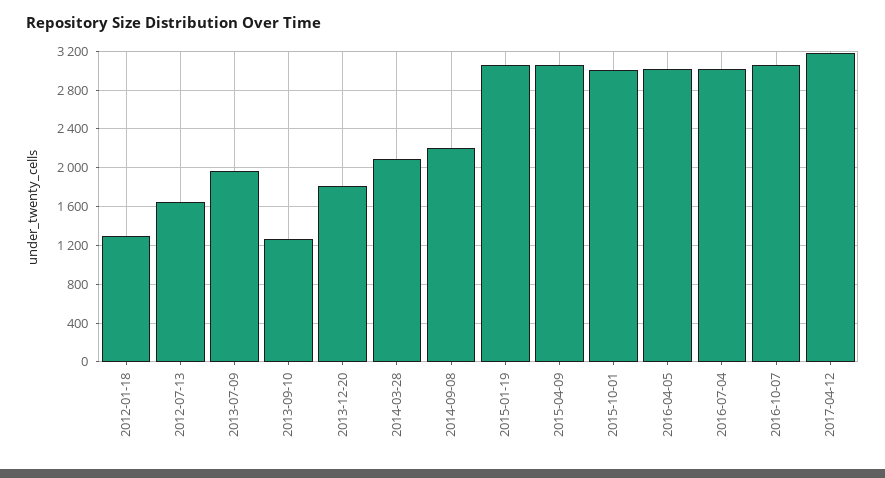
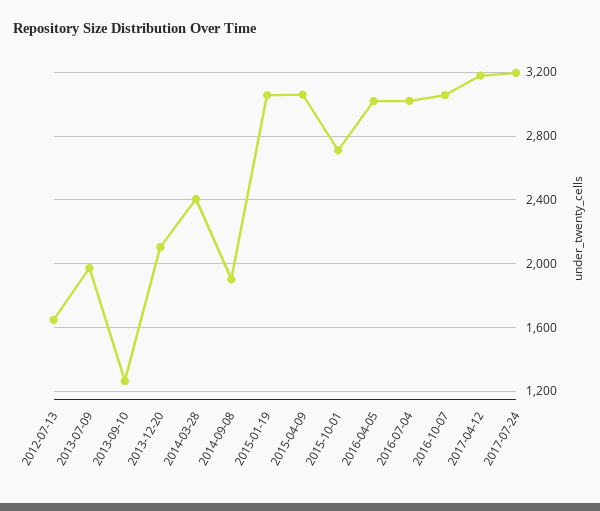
2012-01-18: 1300 -> none
2013-12-20: 1800 -> 2100
2014-03-28: 2100 -> 2400
2014-09-08: 2200 -> 1900
2015-10-01: 3000 -> 2700
2017-07-24: none -> 3200

